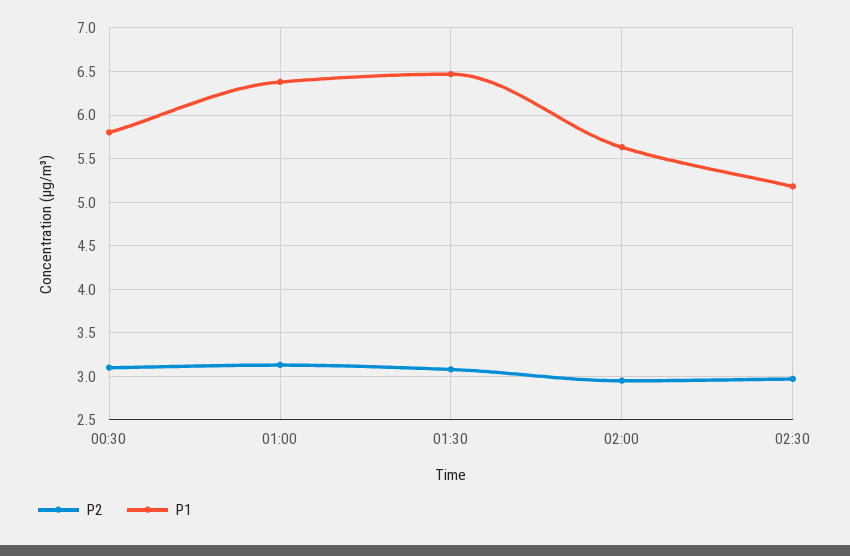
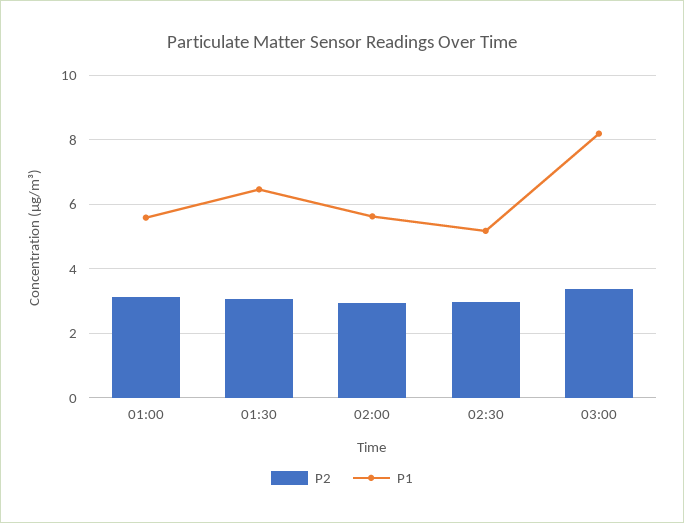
P2, 00:30: 3.1 -> none
P1, 00:30: 5.8 -> none
P1, 01:00: 6.4 -> 5.6
P2, 03:00: none -> 3.4
P1, 03:00: none -> 8.2

